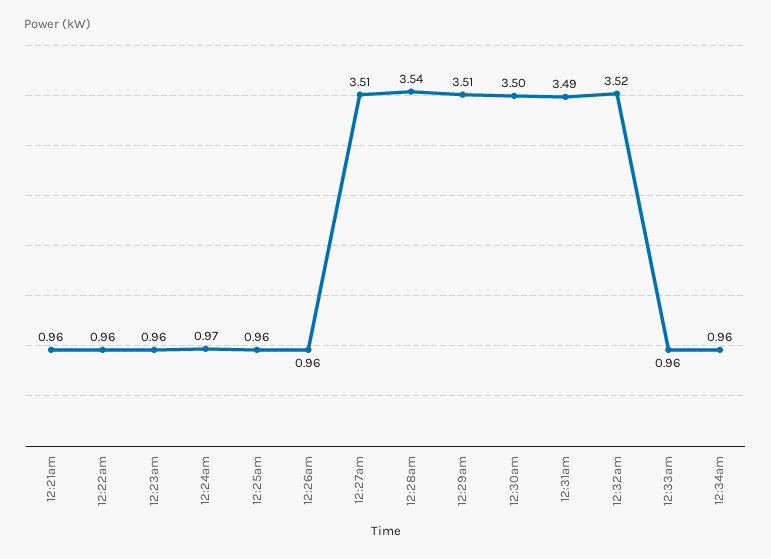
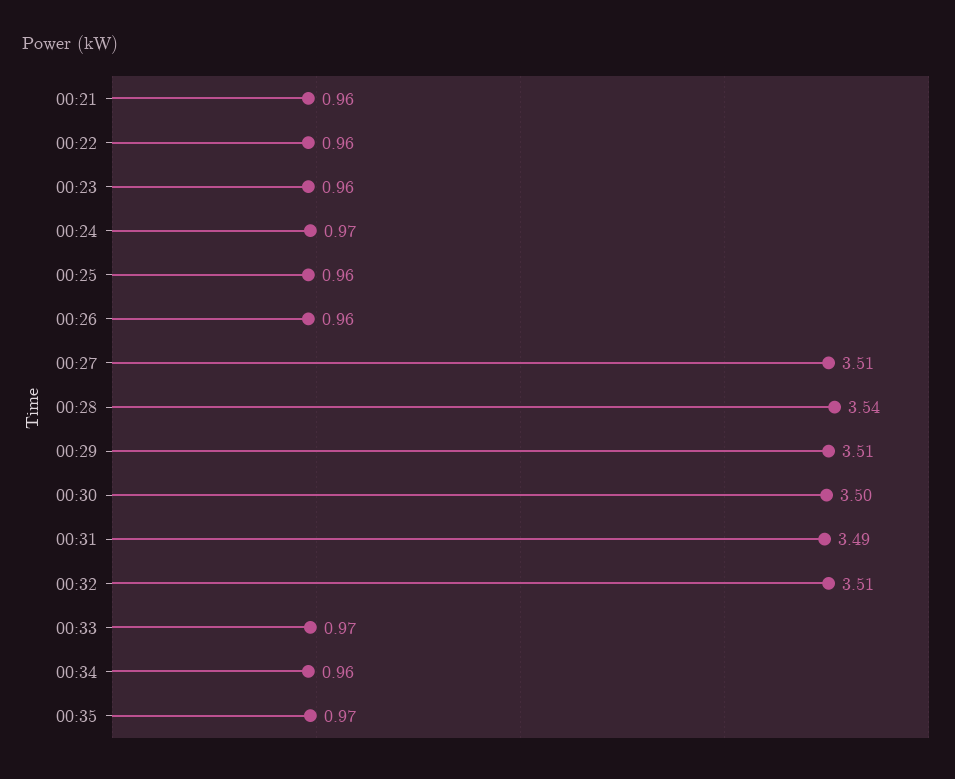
12:32am: 3.52 -> 3.51
12:33am: 0.96 -> 0.97
00:35: none -> 0.97

